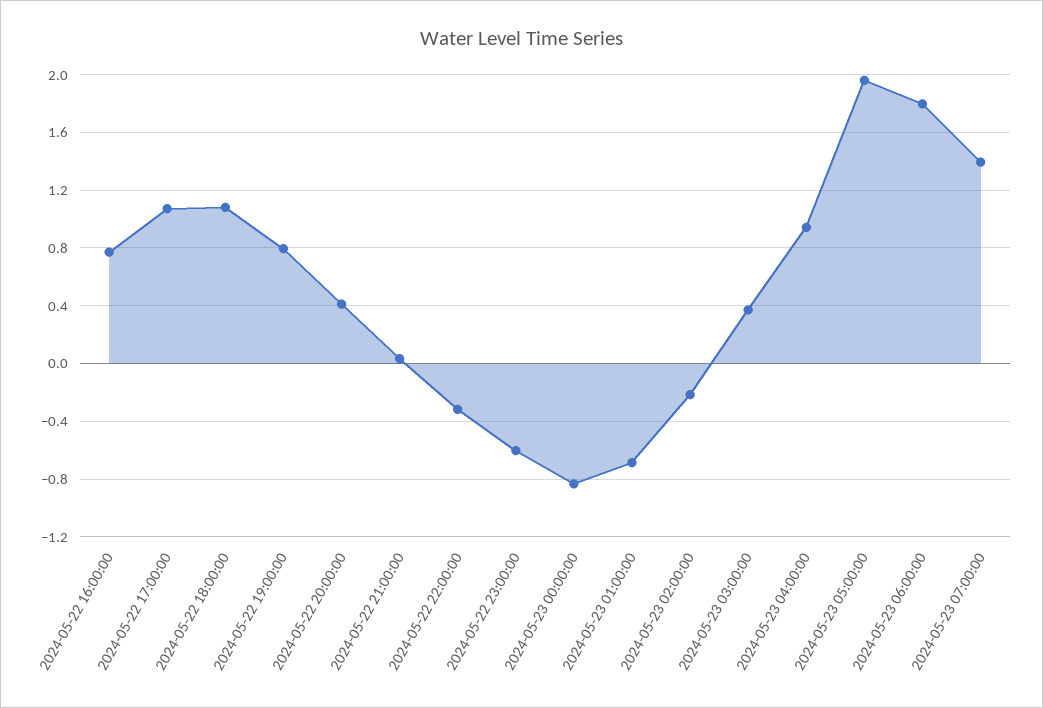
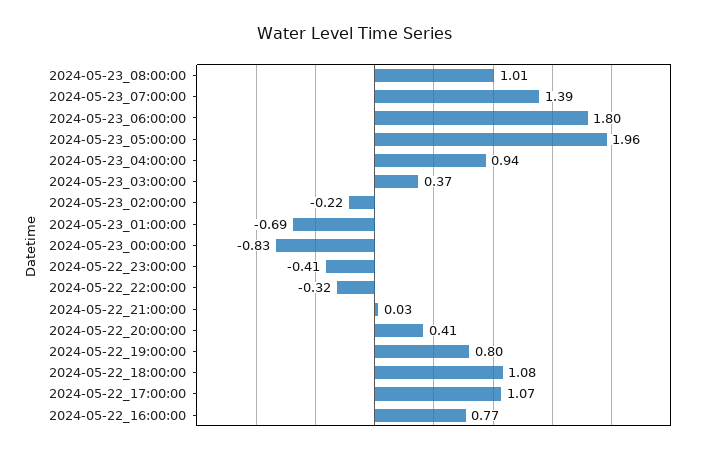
2024-05-22 23:00:00: -0.6 -> -0.41
2024-05-23_08:00:00: none -> 1.01

